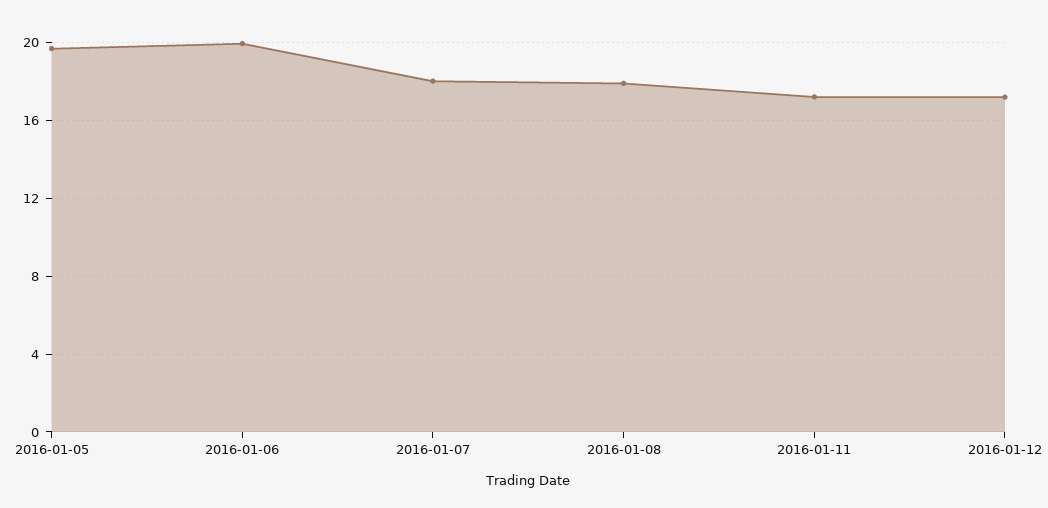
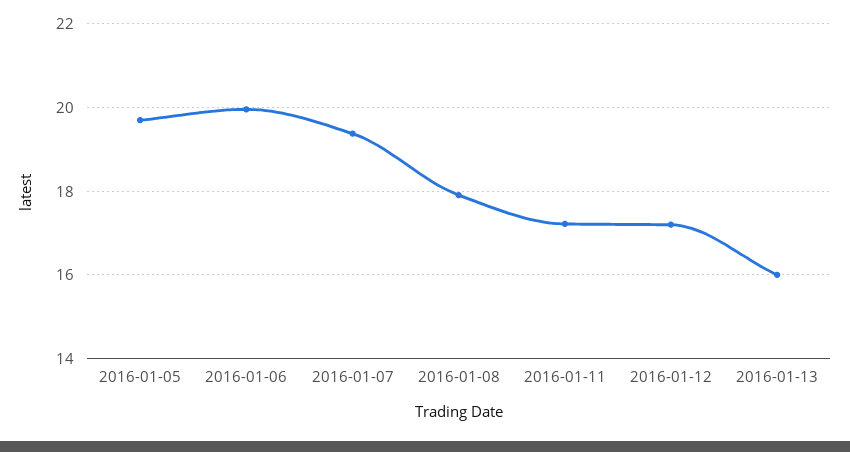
2016-01-07: 18 -> 19.4
2016-01-13: none -> 16

